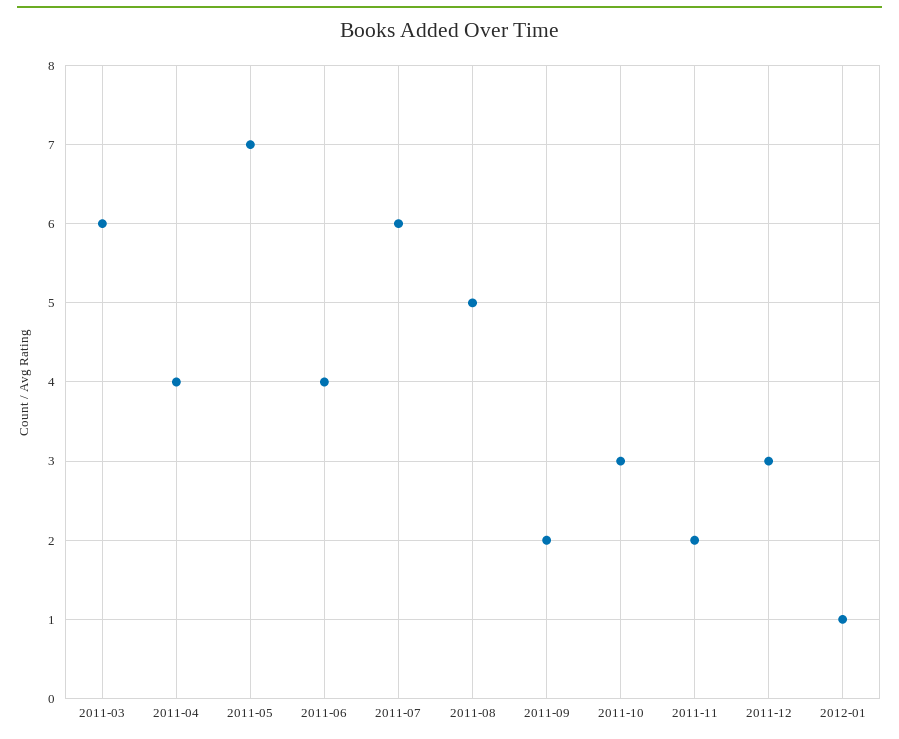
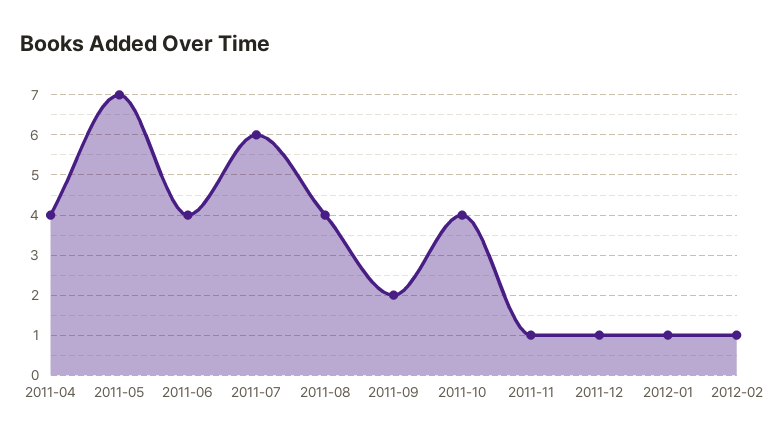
2011-03: 6 -> none
2011-08: 5 -> 4
2011-10: 3 -> 4
2011-11: 2 -> 1
2011-12: 3 -> 1
2012-02: none -> 1

